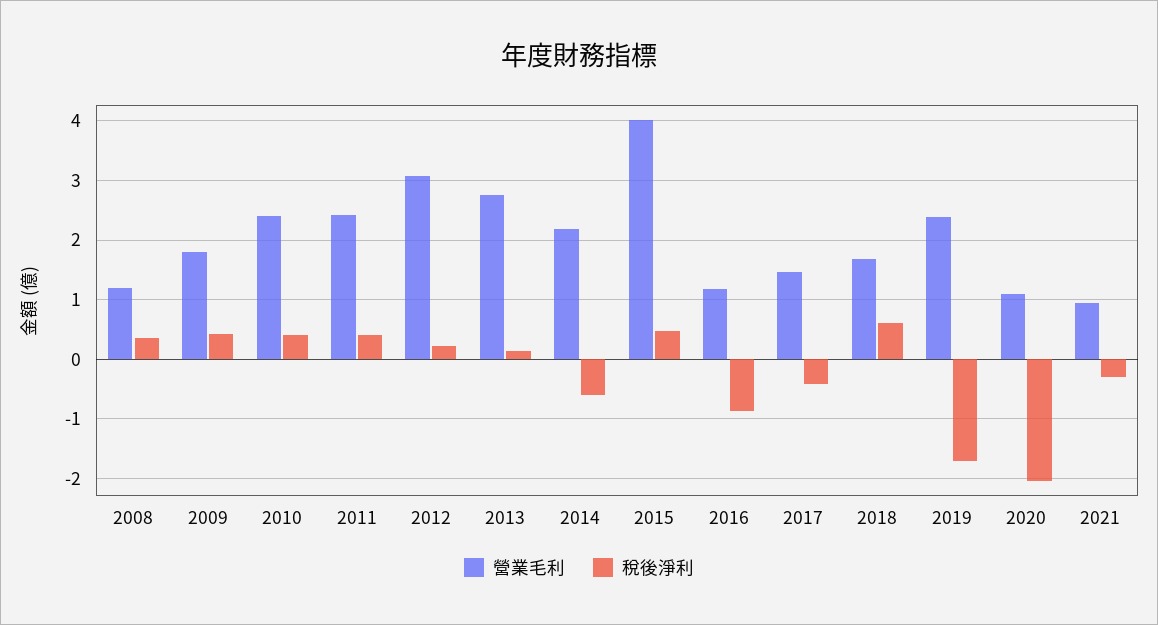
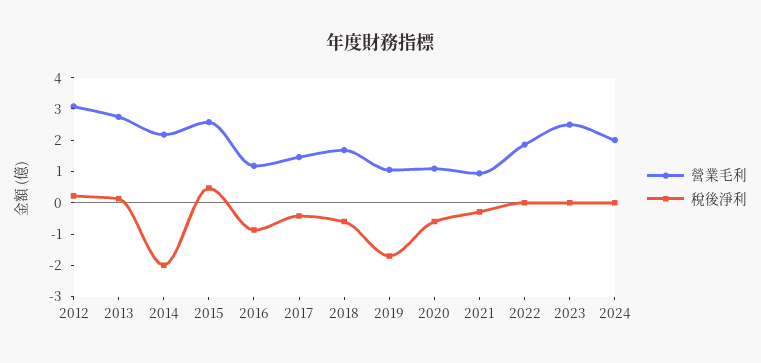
營業毛利, 2008: 1.2 -> none
稅後淨利, 2008: 0.4 -> none
營業毛利, 2009: 1.8 -> none
稅後淨利, 2009: 0.4 -> none
營業毛利, 2010: 2.4 -> none
稅後淨利, 2010: 0.4 -> none
營業毛利, 2011: 2.4 -> none
稅後淨利, 2011: 0.4 -> none
稅後淨利, 2014: -0.6 -> -2
營業毛利, 2015: 4 -> 2.5
稅後淨利, 2018: 0.6 -> -0.5
營業毛利, 2019: 2.4 -> 1
稅後淨利, 2020: -2 -> -0.5
營業毛利, 2022: none -> 2
稅後淨利, 2022: none -> 0
營業毛利, 2023: none -> 2.5
稅後淨利, 2023: none -> 0
營業毛利, 2024: none -> 2
稅後淨利, 2024: none -> 0

